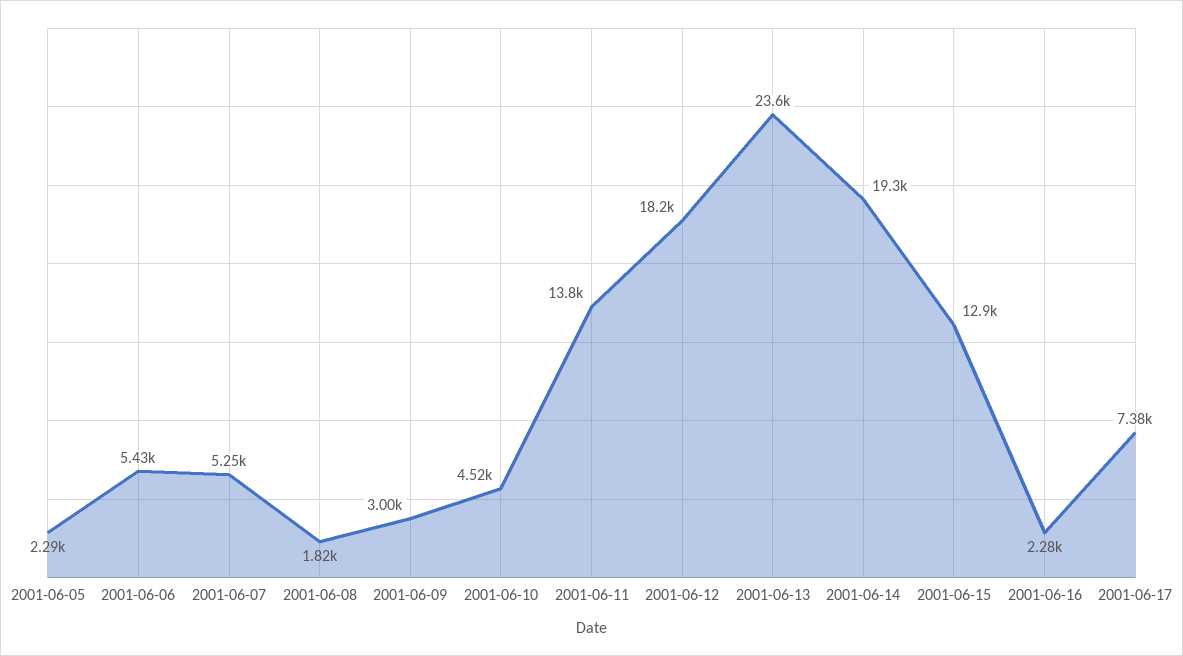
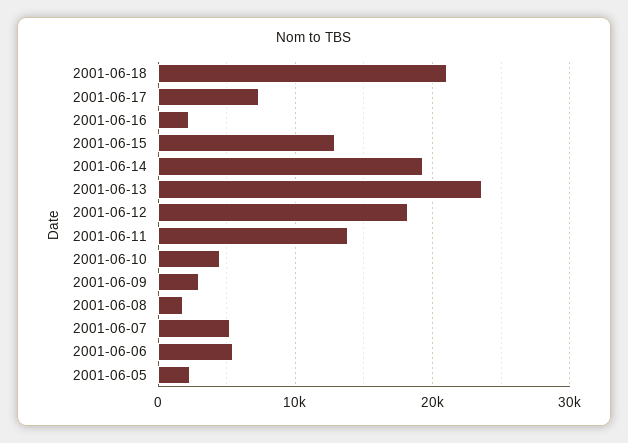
2001-06-18: none -> 21000

